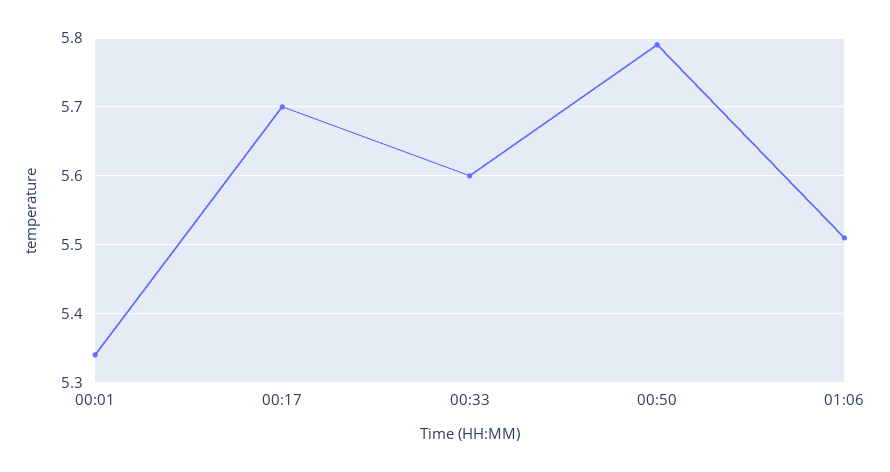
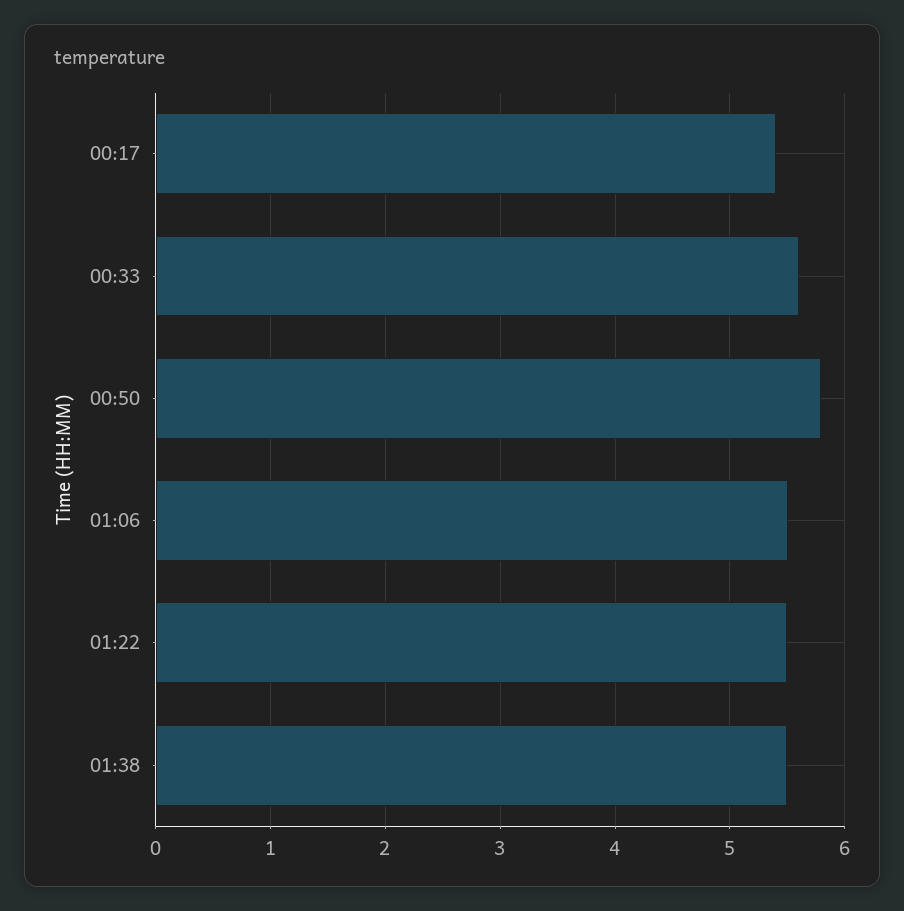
00:01: 5.34 -> none
00:17: 5.7 -> 5.4
01:22: none -> 5.5
01:38: none -> 5.5

